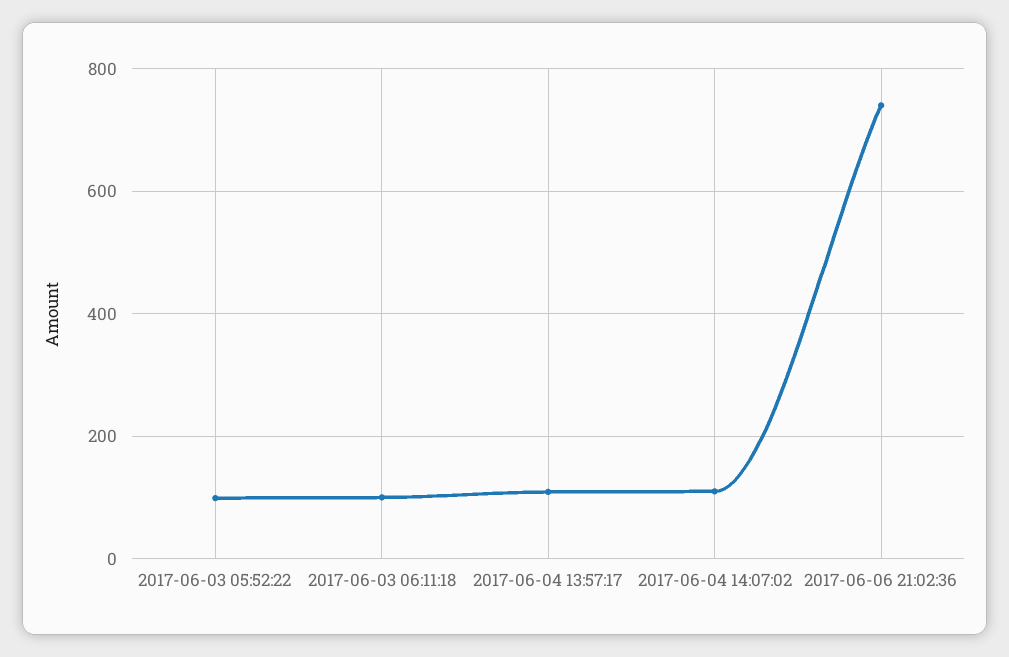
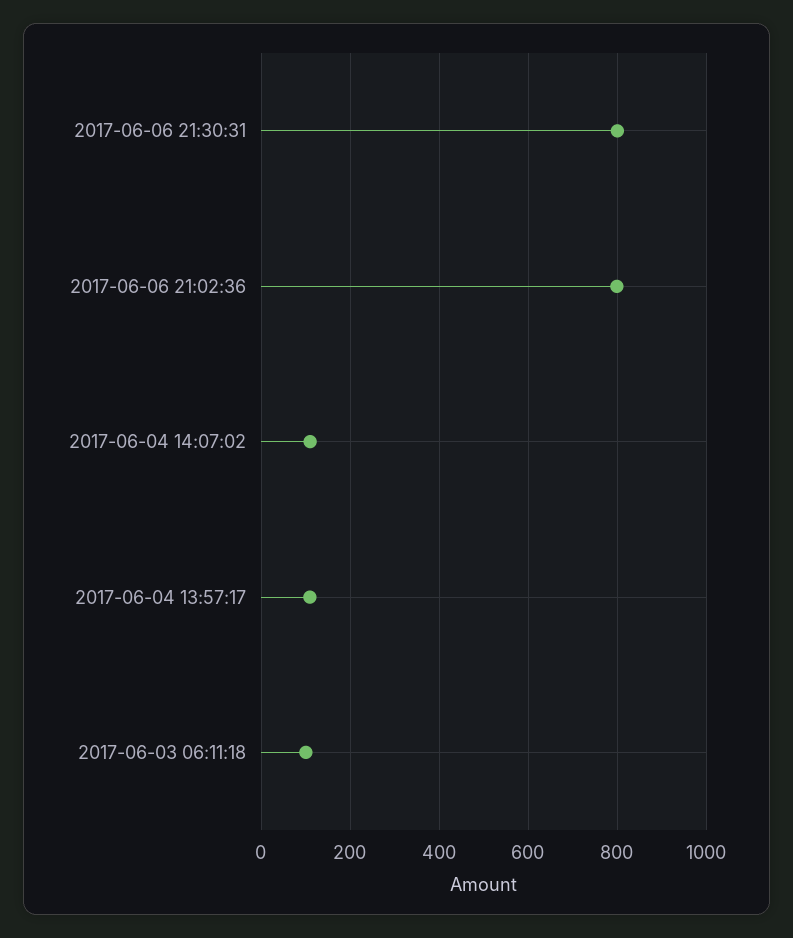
2017-06-03 05:52:22: 100 -> none
2017-06-06 21:02:36: 740 -> 800
2017-06-06 21:30:31: none -> 800

